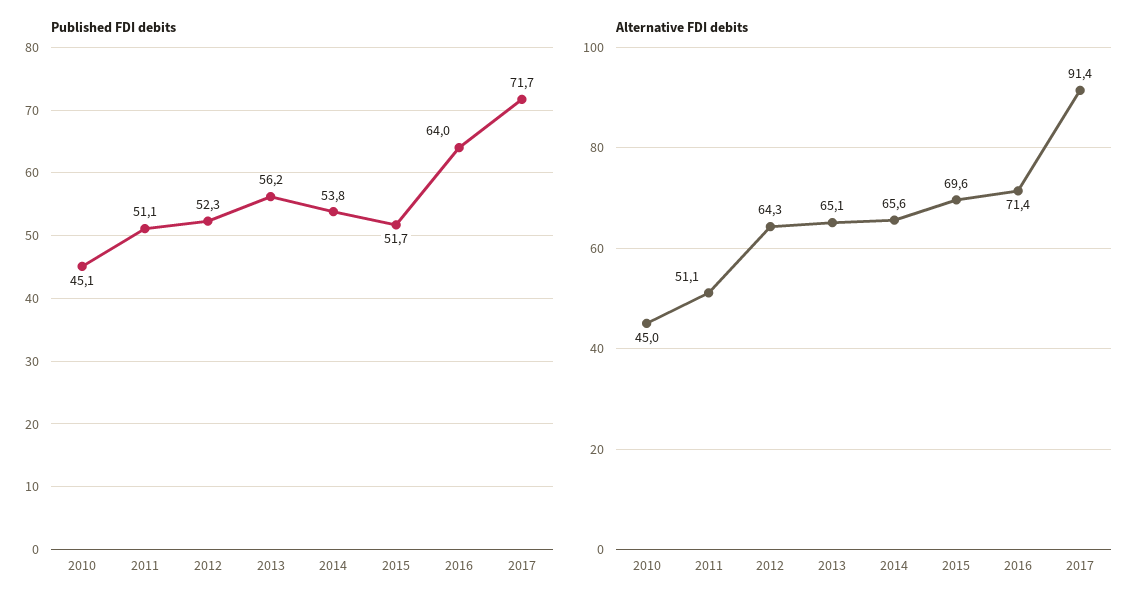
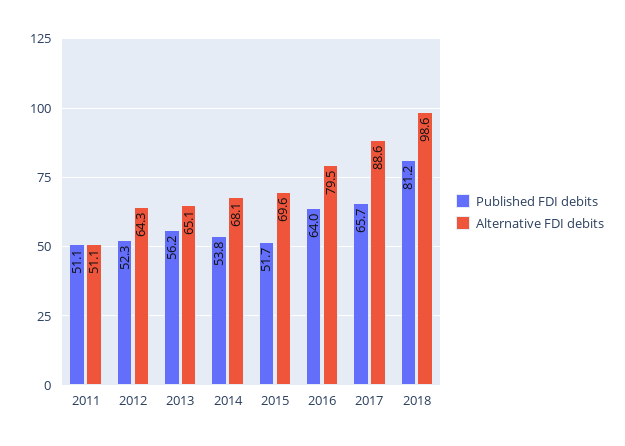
Published FDI debits, 2010: 45.1 -> none
Published FDI debits, 2017: 71.7 -> 65.7
Alternative FDI debits, 2010: 45 -> none
Alternative FDI debits, 2014: 65.6 -> 68.1
Alternative FDI debits, 2016: 71.4 -> 79.5
Alternative FDI debits, 2017: 91.4 -> 88.6
Published FDI debits, 2018: none -> 81.2
Alternative FDI debits, 2018: none -> 98.6

